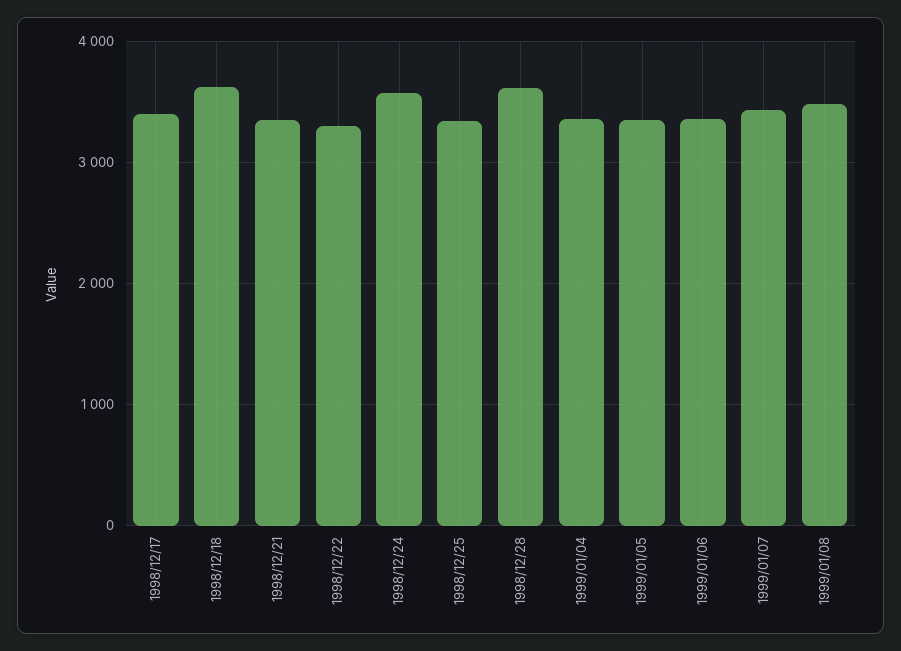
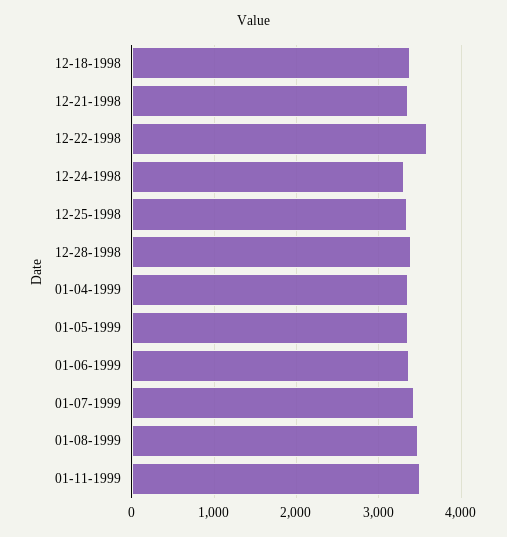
1998/12/17: 3400 -> none
1998/12/18: 3600 -> 3400
1998/12/22: 3300 -> 3600
1998/12/24: 3600 -> 3300
1998/12/28: 3600 -> 3400
01-11-1999: none -> 3500

